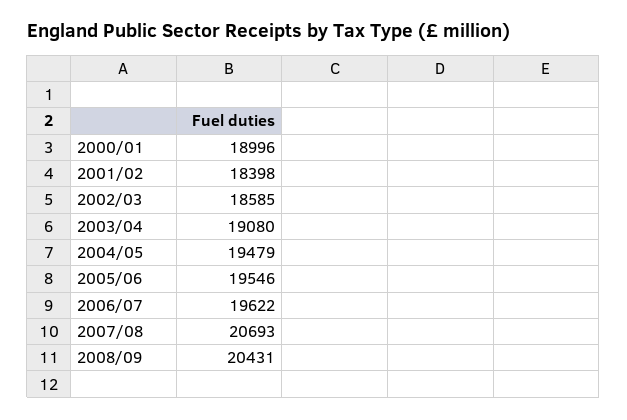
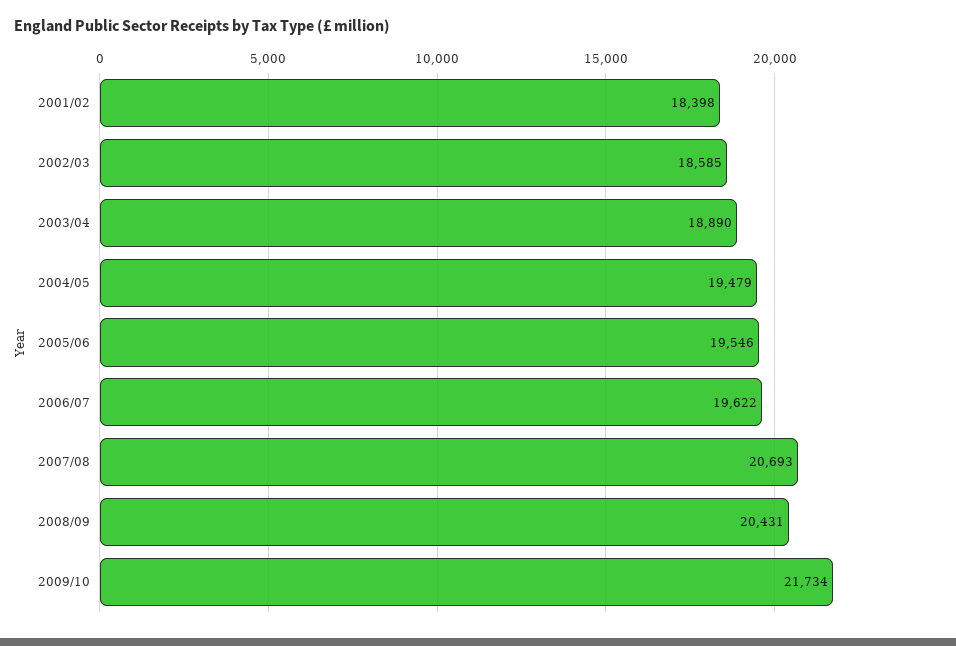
2000/01: 18996 -> none
2003/04: 19080 -> 18890
2009/10: none -> 21734

